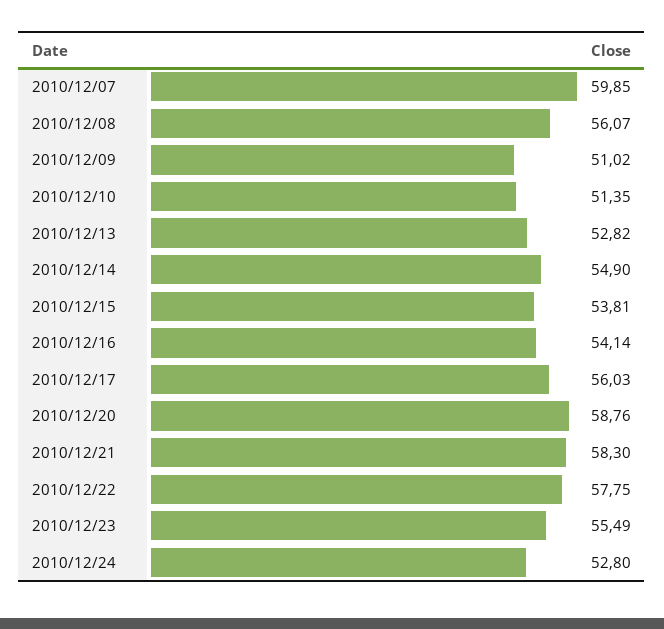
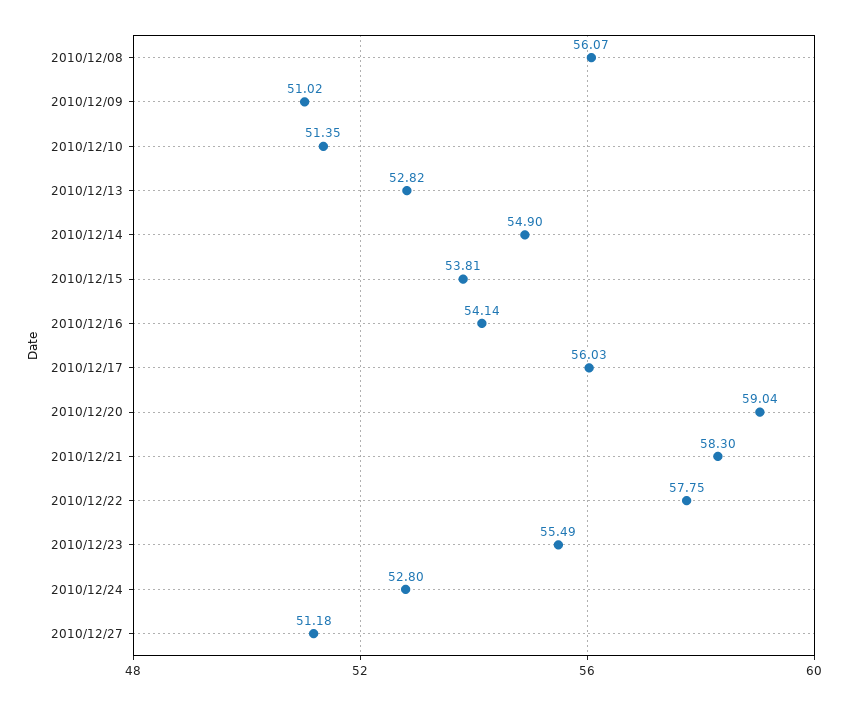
2010/12/07: 59.85 -> none
2010/12/20: 58.76 -> 59.04
2010/12/27: none -> 51.18

